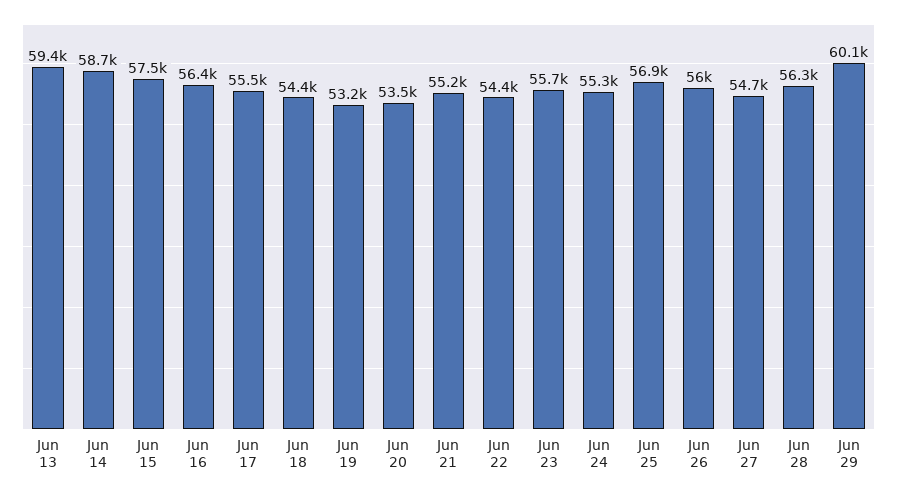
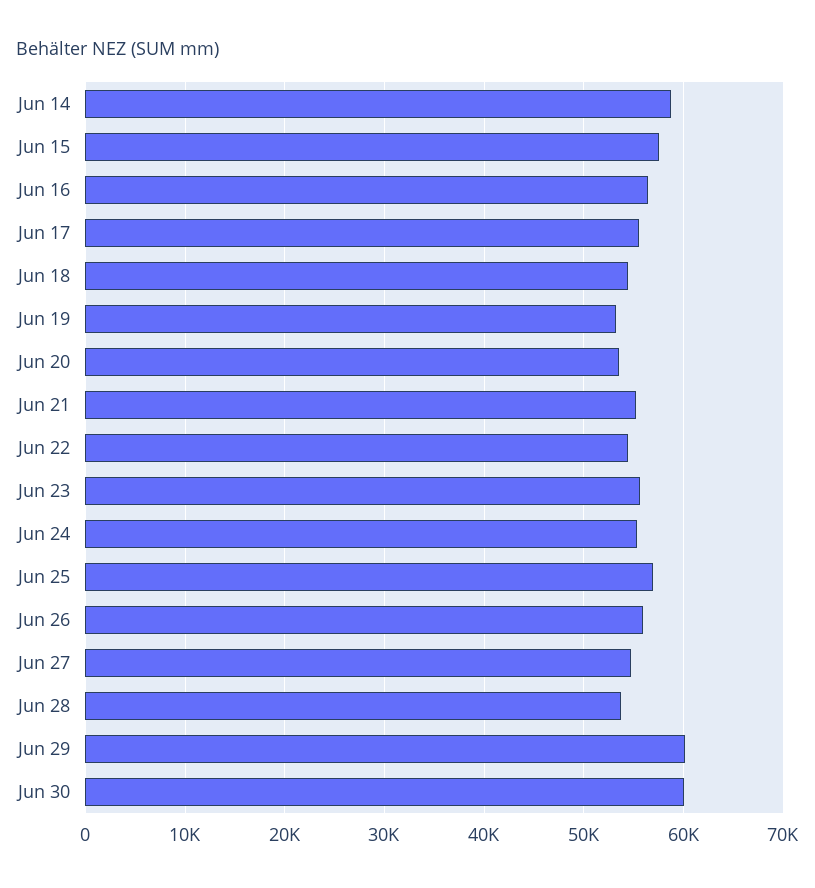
Jun 13: 59400 -> none
Jun 28: 56300 -> 54000
Jun 30: none -> 60000

